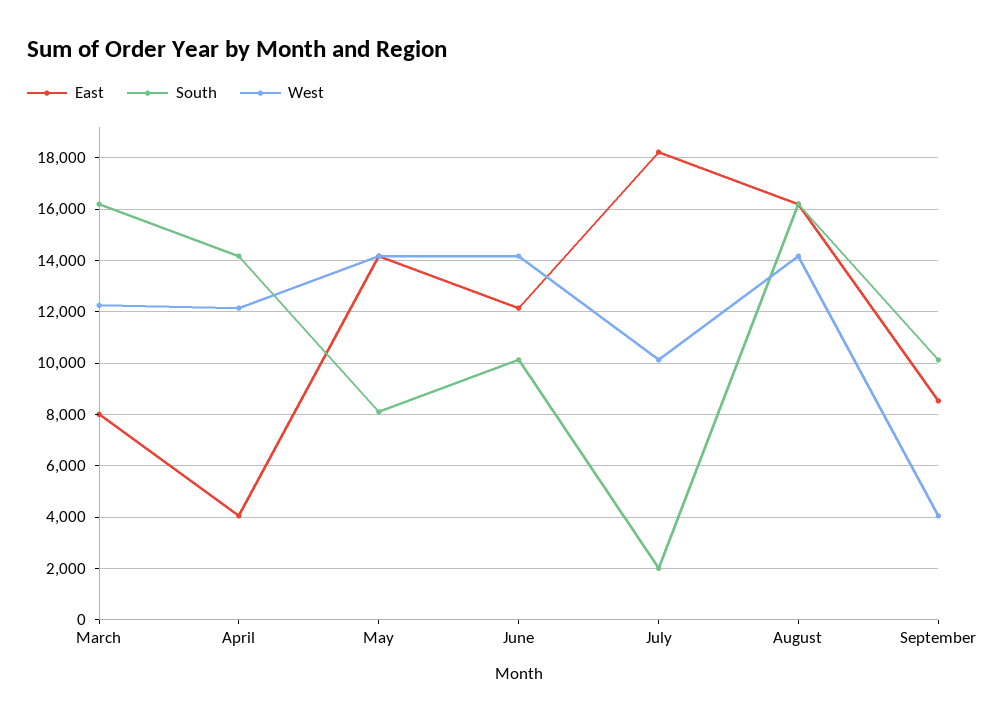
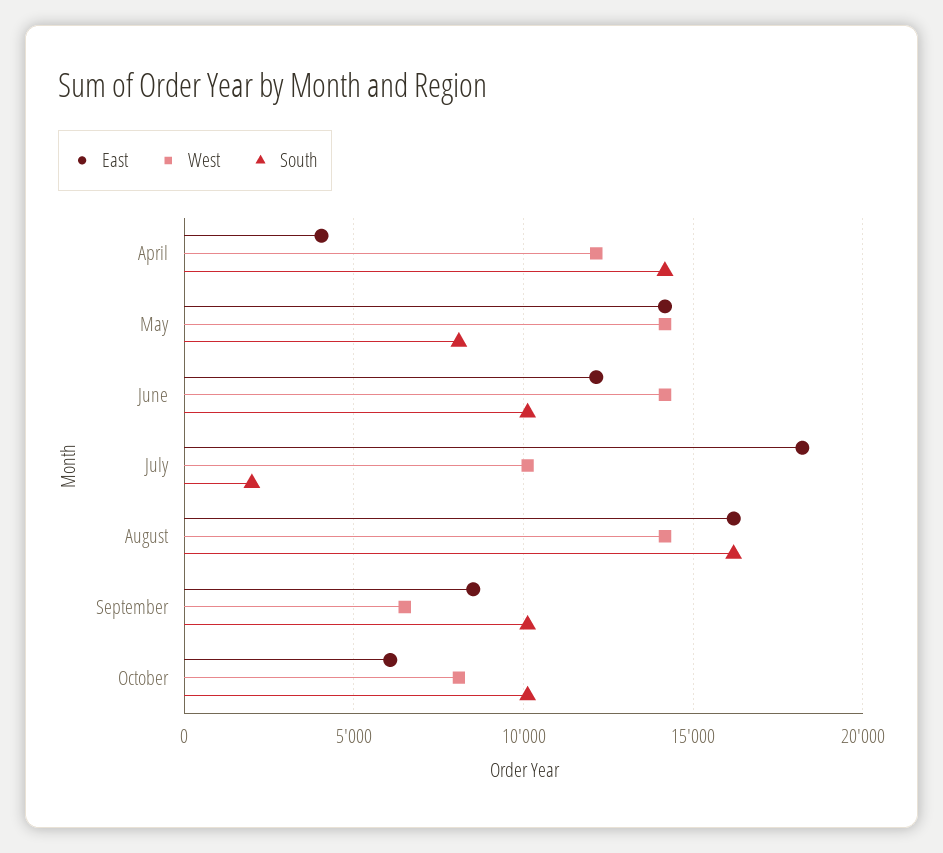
East, March: 8000 -> none
South, March: 16250 -> none
West, March: 12250 -> none
West, September: 4000 -> 6500
East, October: none -> 6000
West, October: none -> 8000
South, October: none -> 10000

